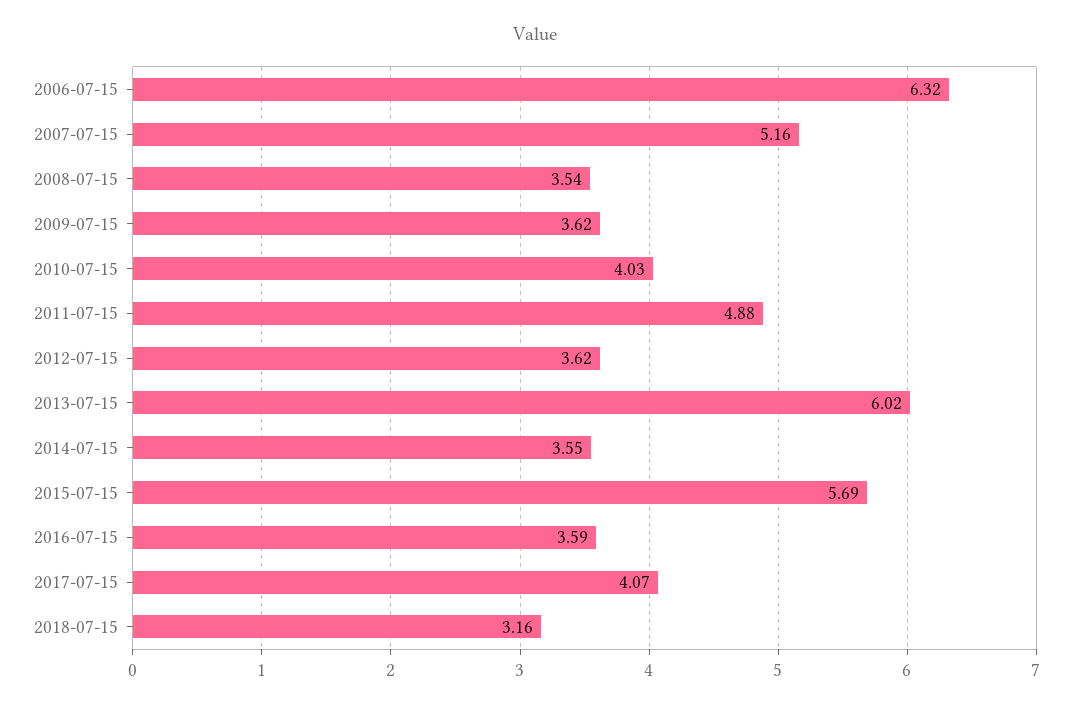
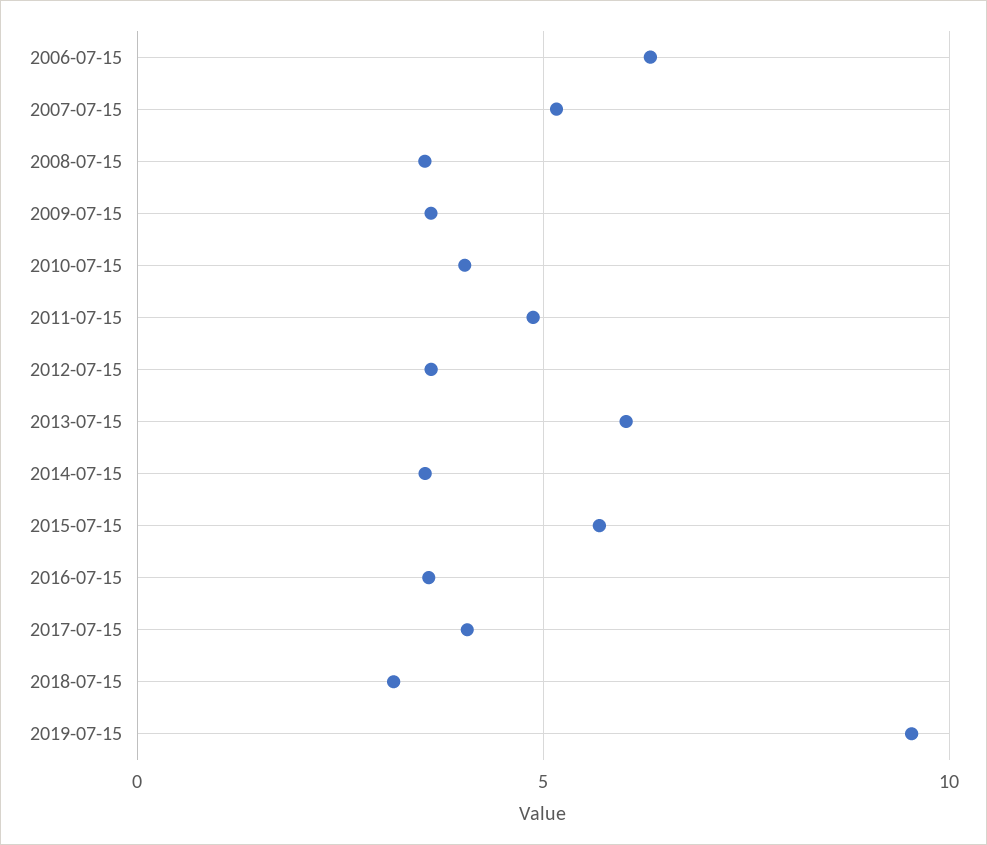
2019-07-15: none -> 9.5

